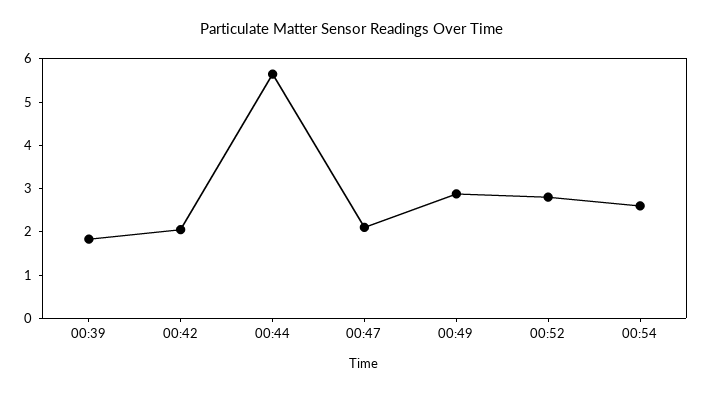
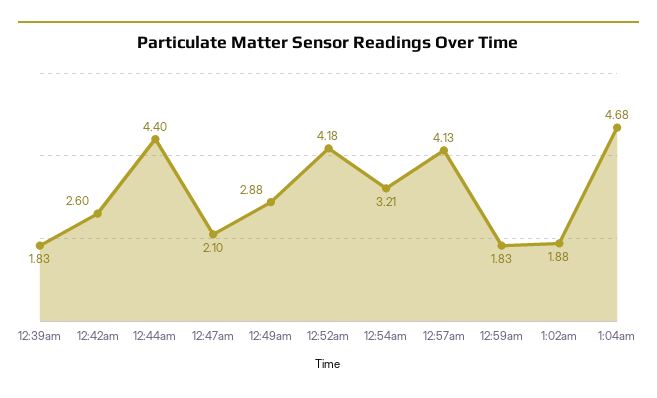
00:42: 2 -> 2.6
00:44: 5.6 -> 4.4
00:52: 2.8 -> 4.18
00:54: 2.6 -> 3.21
12:57am: none -> 4.13
12:59am: none -> 1.83
1:02am: none -> 1.88
1:04am: none -> 4.68

